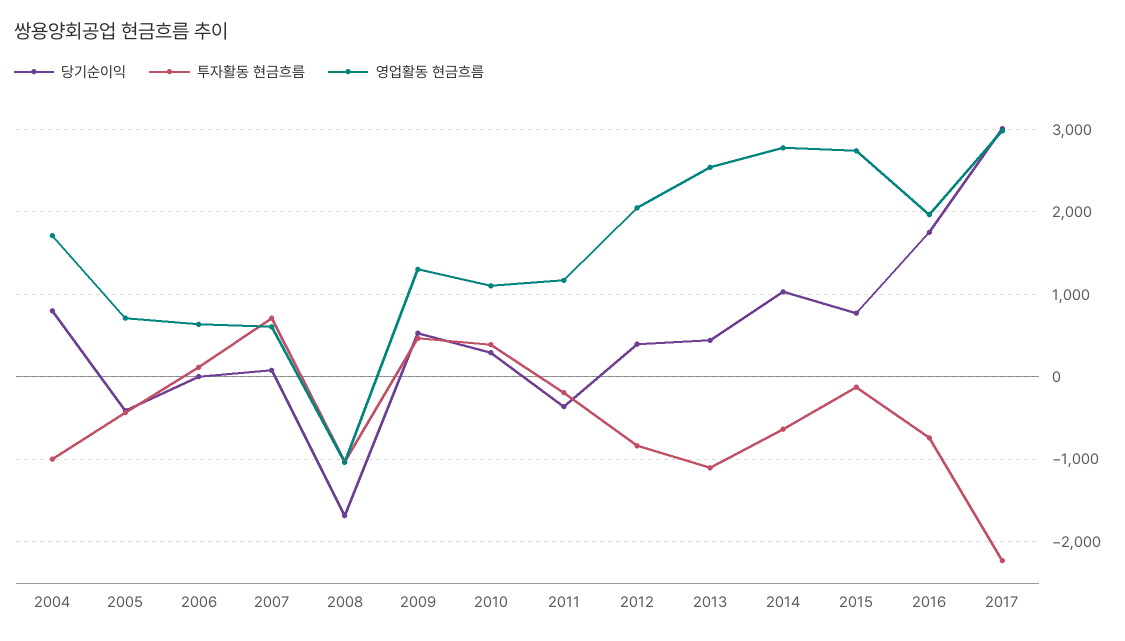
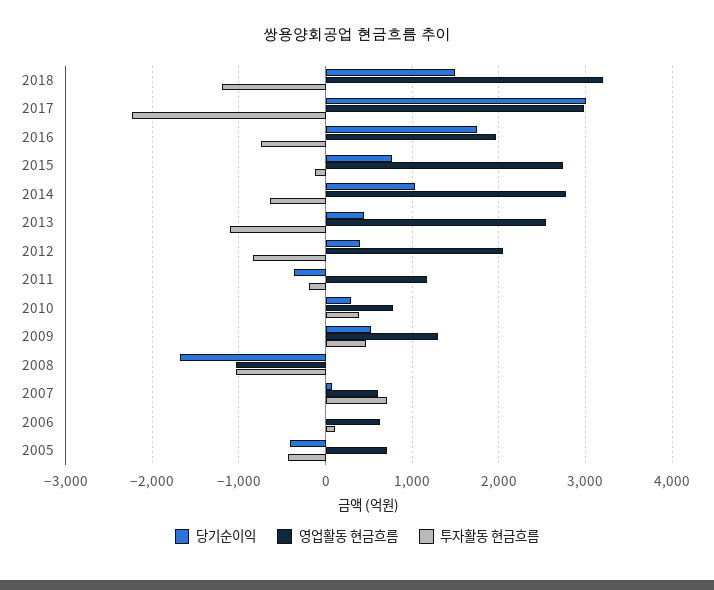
당기순이익, 2004: 800 -> none
투자활동 현금흐름, 2004: -1000 -> none
영업활동 현금흐름, 2004: 1700 -> none
영업활동 현금흐름, 2010: 1100 -> 800
당기순이익, 2018: none -> 1500
영업활동 현금흐름, 2018: none -> 3200
투자활동 현금흐름, 2018: none -> -1200

